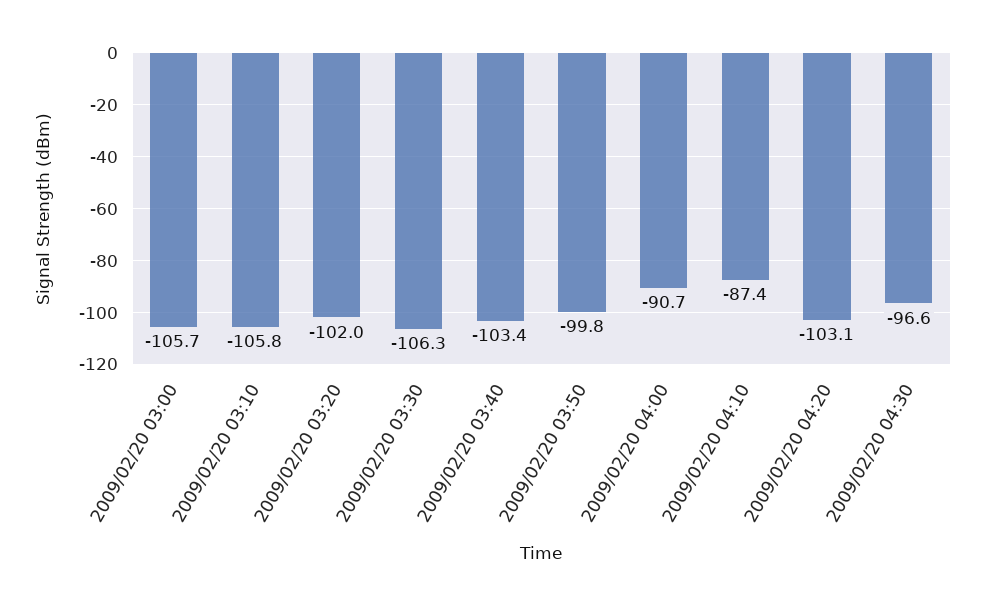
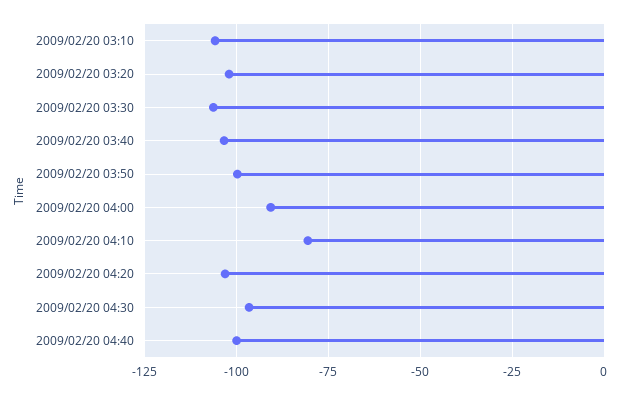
2009/02/20 03:00: -105.7 -> none
2009/02/20 04:10: -87.4 -> -80
2009/02/20 04:40: none -> -100

